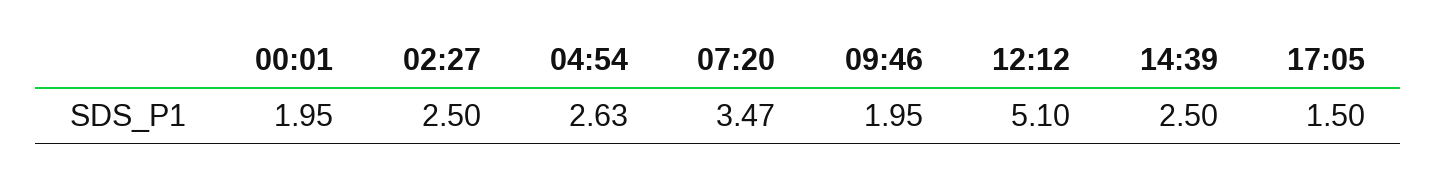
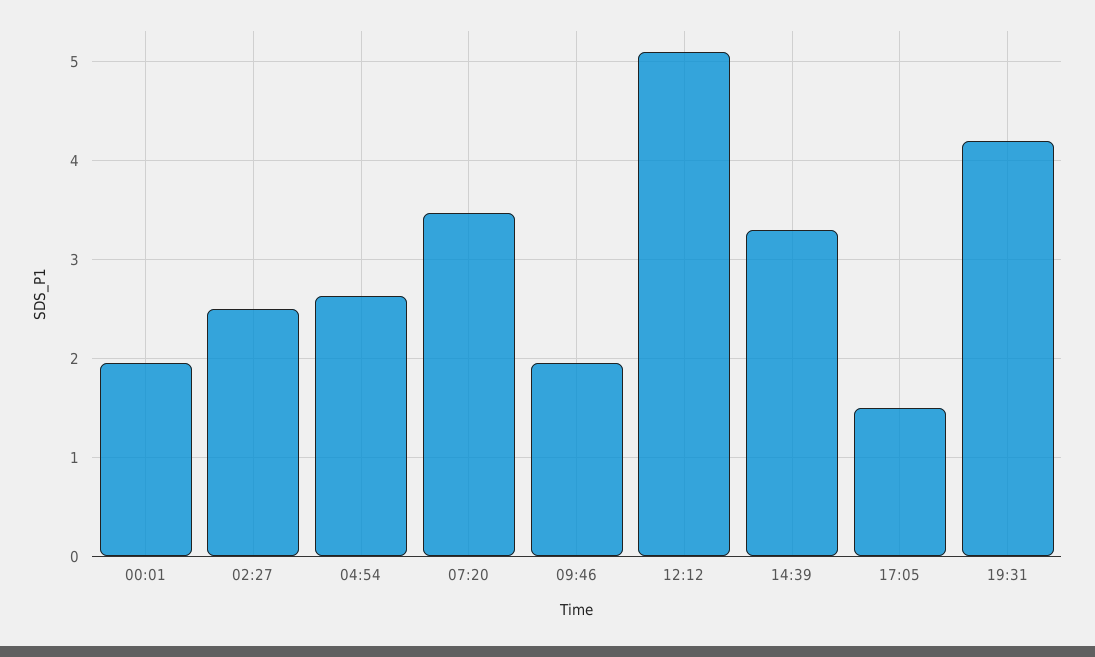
14:39: 2.5 -> 3.3
19:31: none -> 4.2

